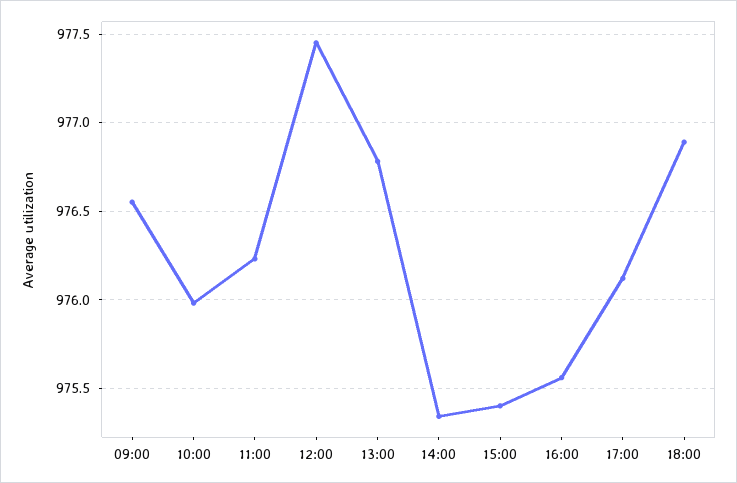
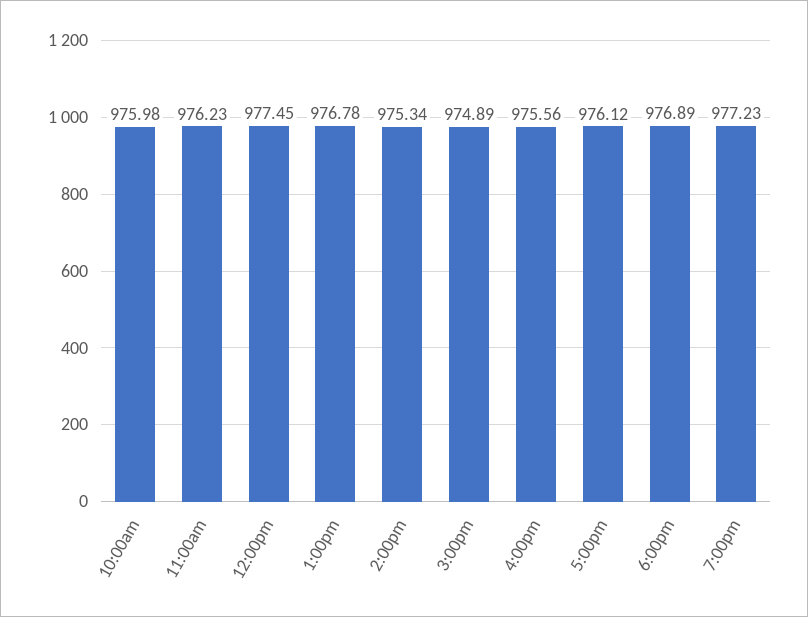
09:00: 976.55 -> none
15:00: 975.4 -> 974.89
7:00pm: none -> 977.23

